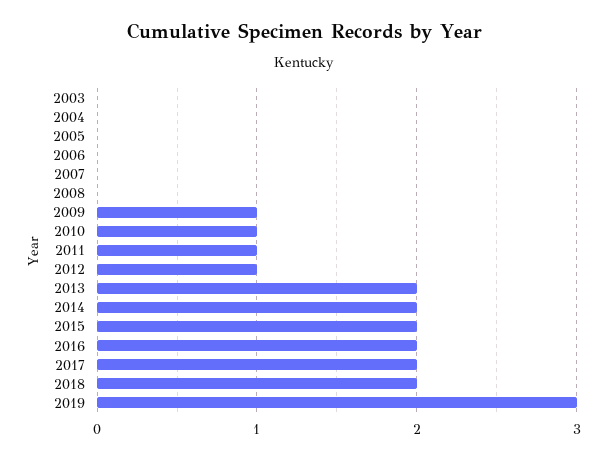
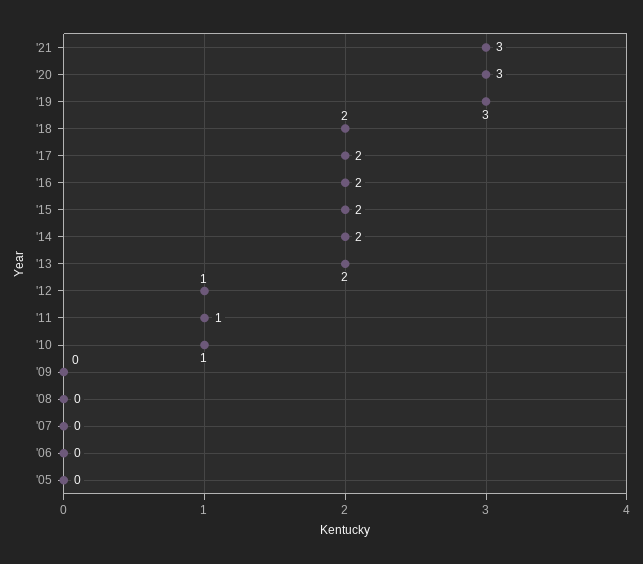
2003: 0 -> none
2004: 0 -> none
2009: 1 -> 0
'21: none -> 3
'20: none -> 3

